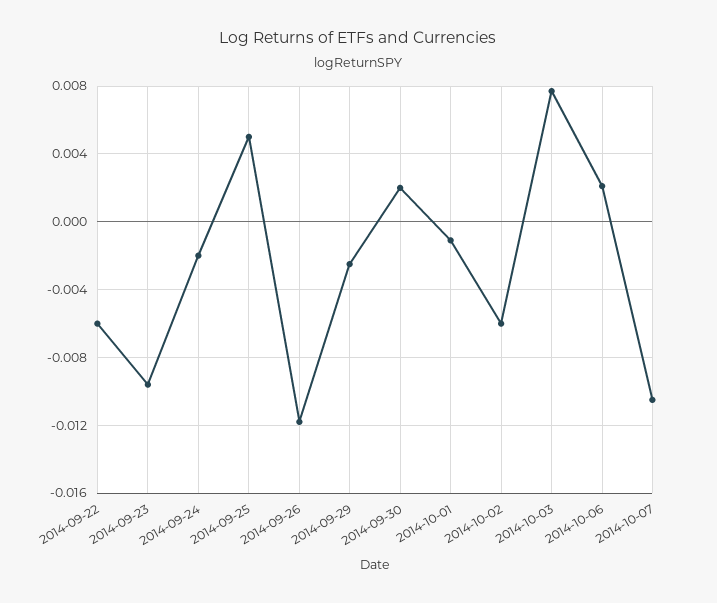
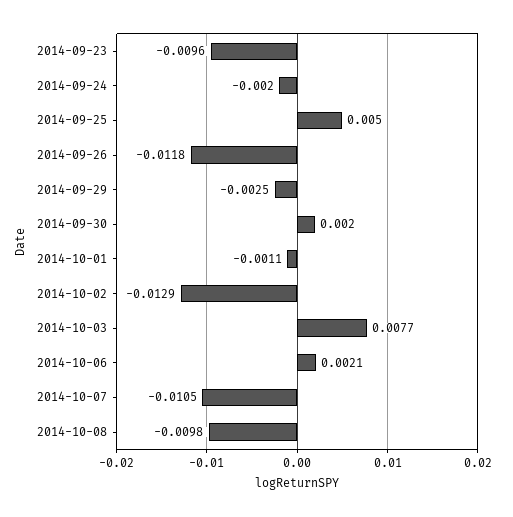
2014-09-22: -0.006 -> none
2014-10-02: -0.006 -> -0.0129
2014-10-08: none -> -0.0098

